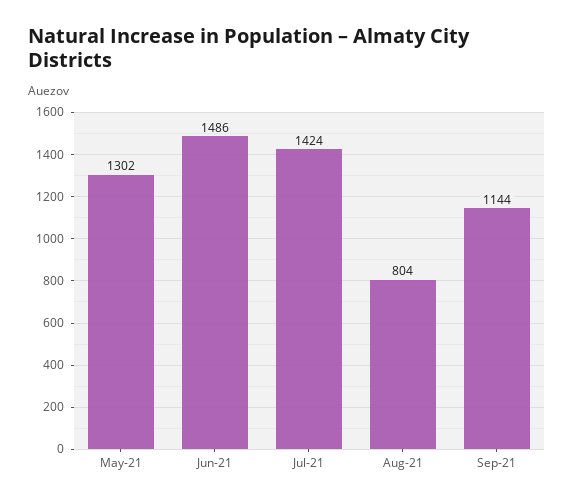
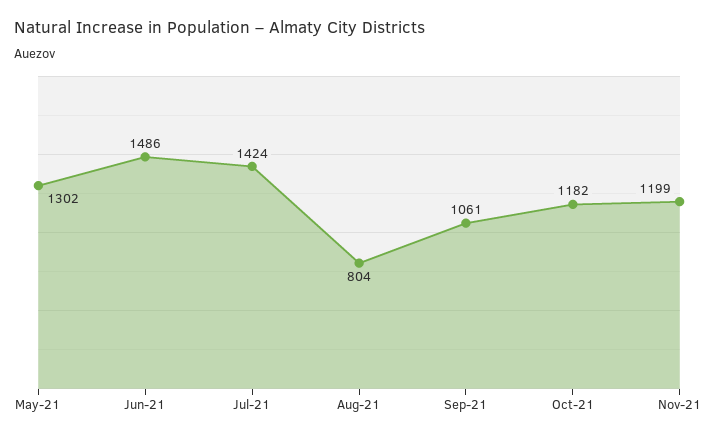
Sep-21: 1144 -> 1061
Oct-21: none -> 1182
Nov-21: none -> 1199

